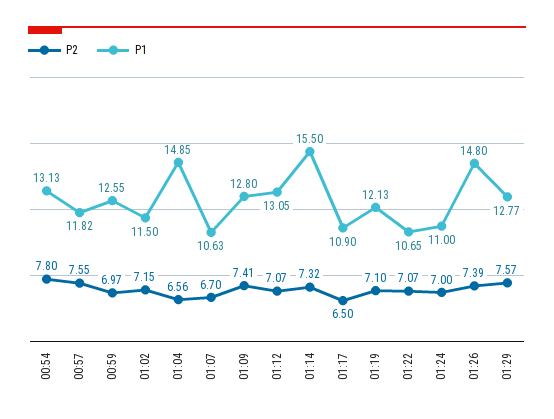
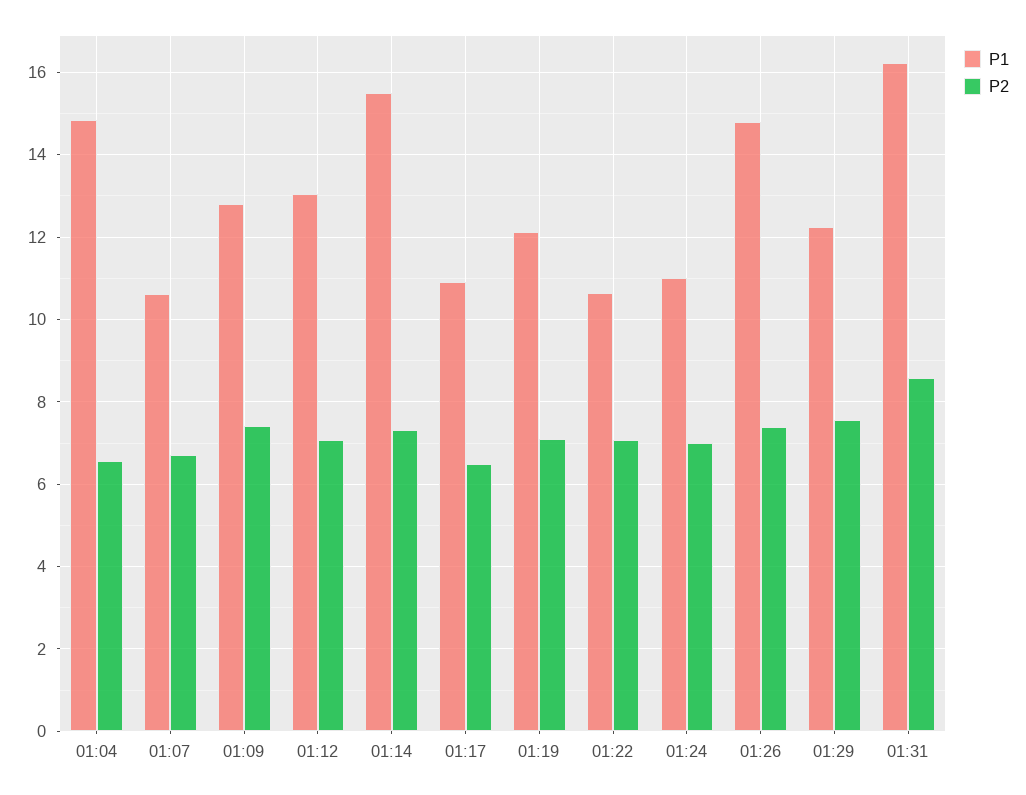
P2, 00:54: 7.8 -> none
P1, 00:54: 13.13 -> none
P2, 00:57: 7.55 -> none
P1, 00:57: 11.82 -> none
P2, 00:59: 6.97 -> none
P1, 00:59: 12.55 -> none
P2, 01:02: 7.15 -> none
P1, 01:02: 11.5 -> none
P1, 01:29: 12.77 -> 12.2
P1, 01:31: none -> 16.2
P2, 01:31: none -> 8.6

